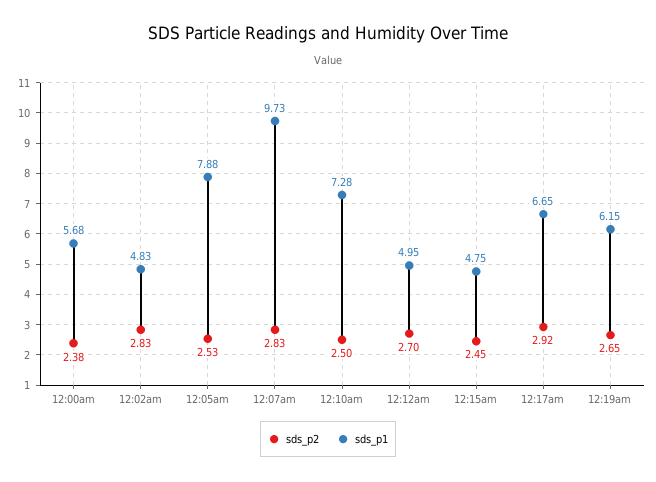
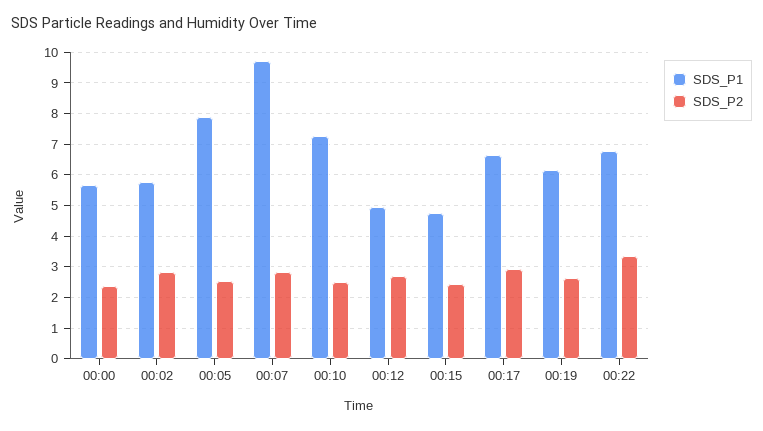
sds_p1, 12:02am: 4.83 -> 5.8
sds_p1, 00:22: none -> 6.8
sds_p2, 00:22: none -> 3.4

